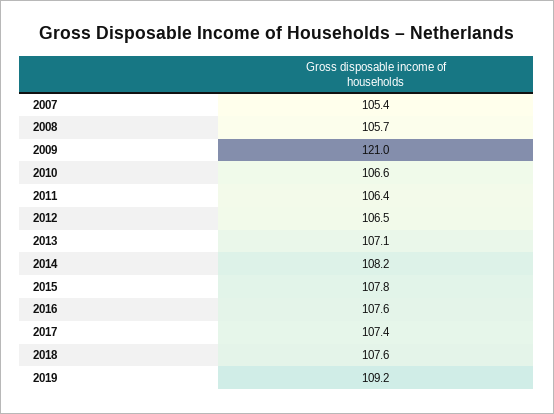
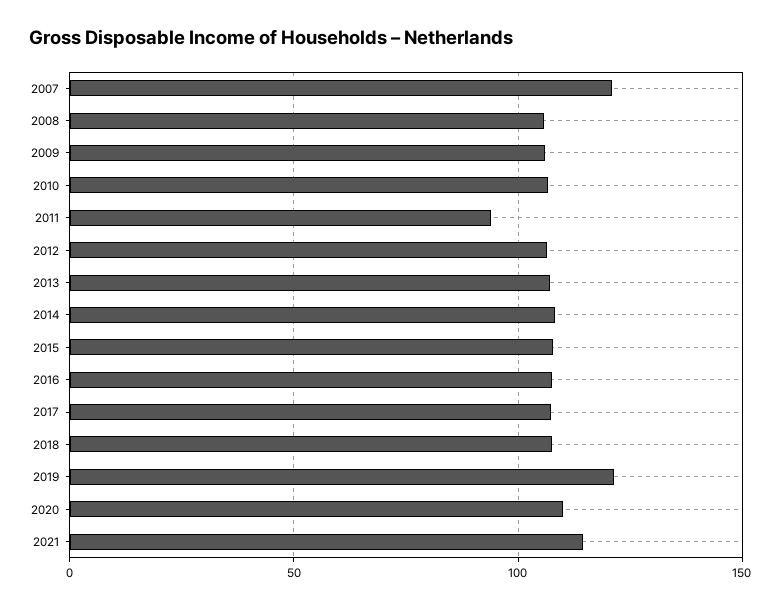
2007: 105.4 -> 120
2009: 121 -> 105
2011: 106.4 -> 95
2019: 109.2 -> 120
2020: none -> 110
2021: none -> 115

